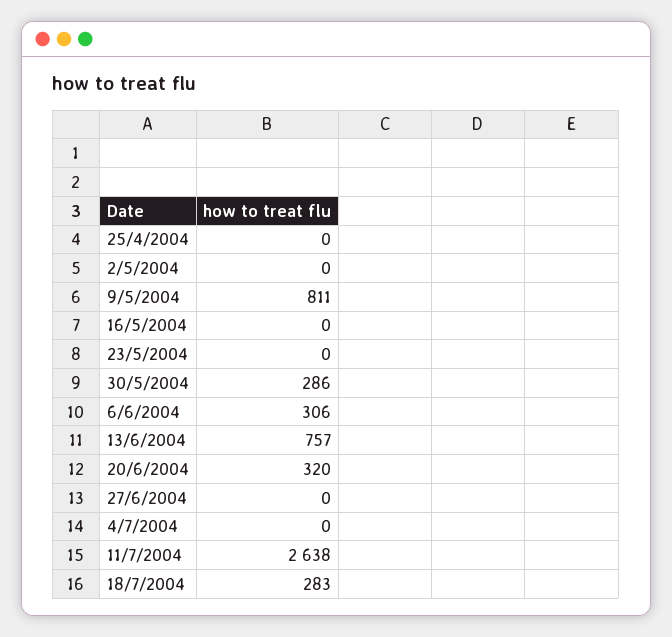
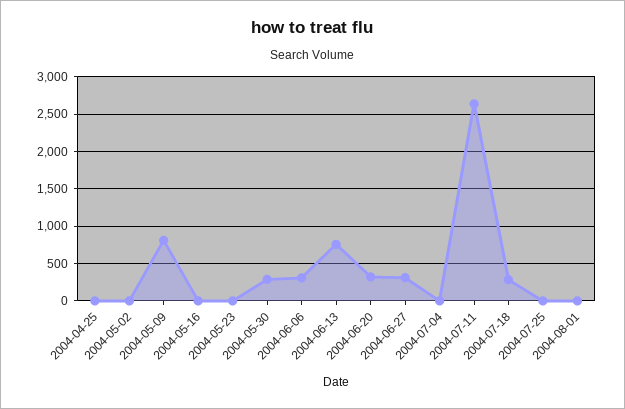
27/6/2004: 0 -> 300
2004-07-25: none -> 0
2004-08-01: none -> 0

